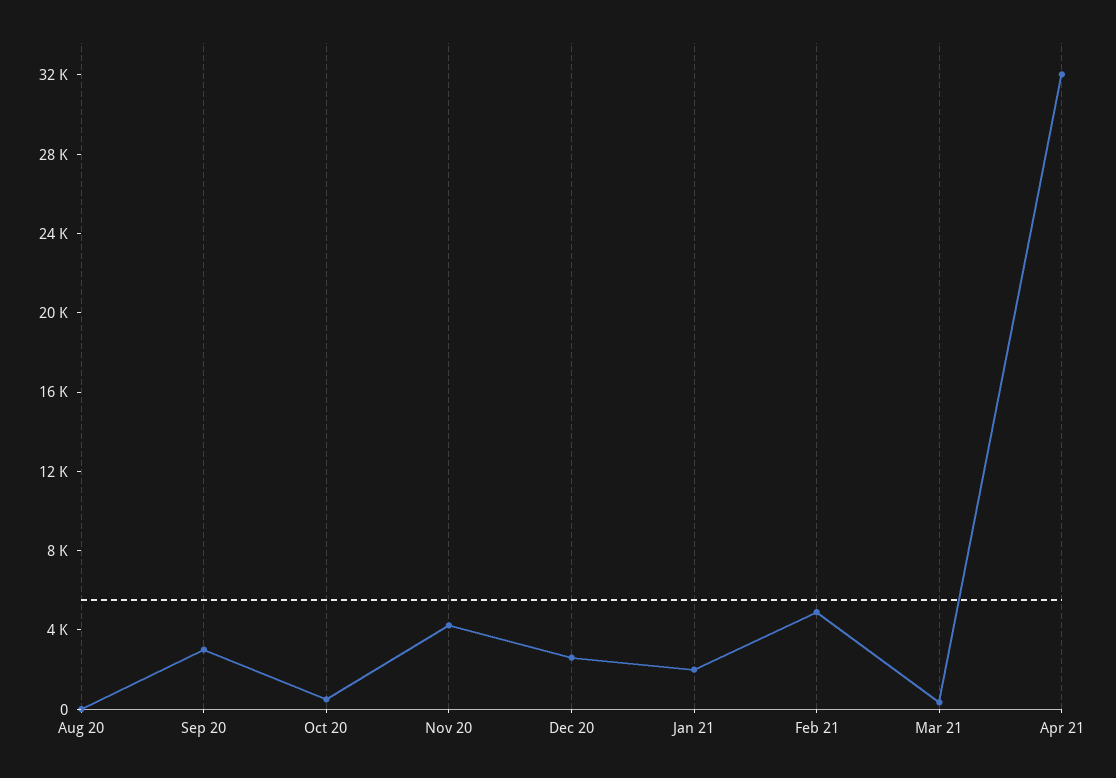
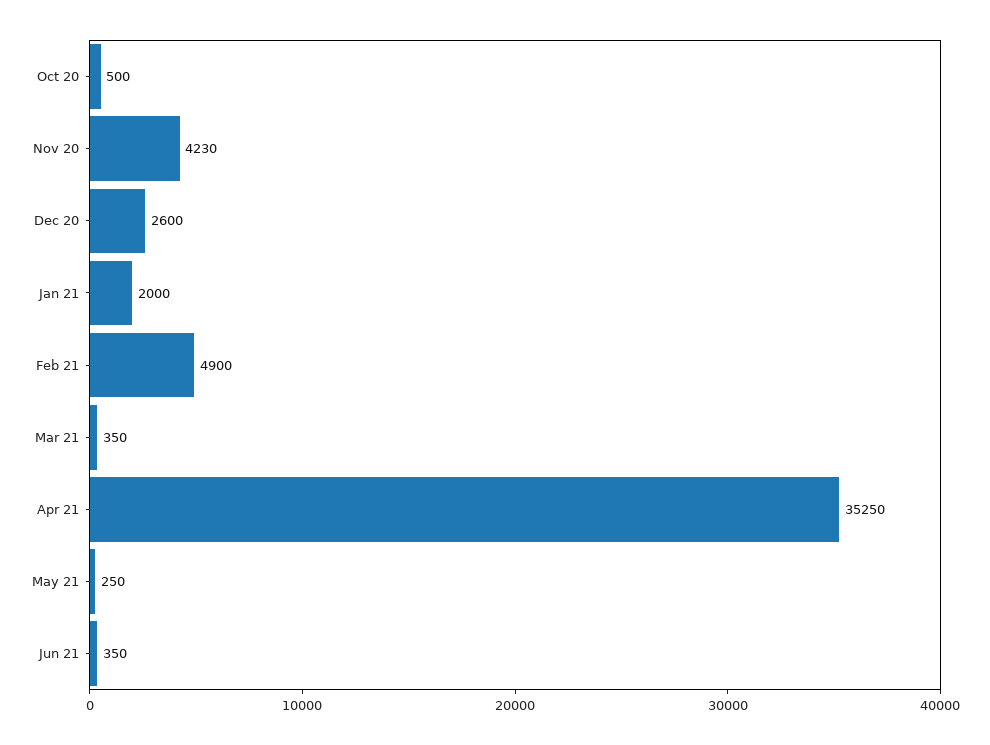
Aug 20: 0 -> none
Sep 20: 3000 -> none
Apr 21: 32000 -> 35250
May 21: none -> 250
Jun 21: none -> 350

